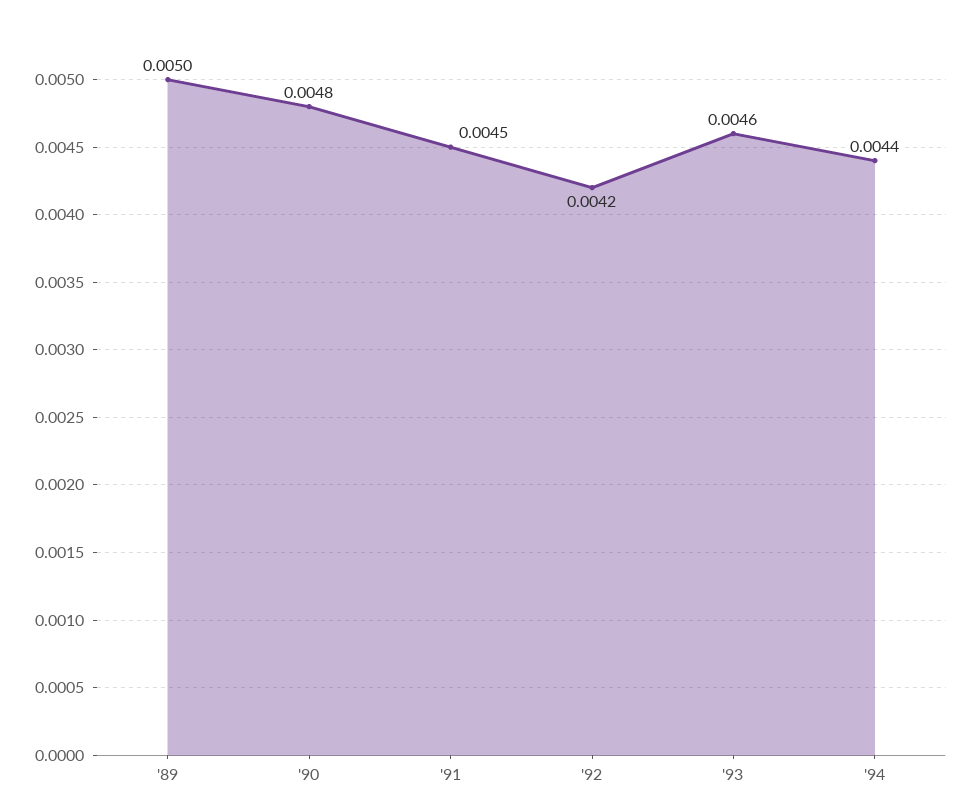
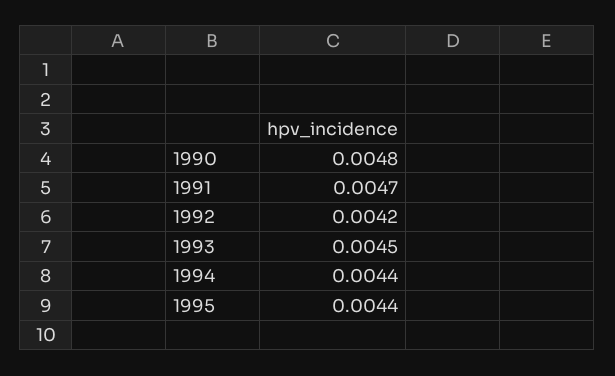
'89: 0.005 -> none
'91: 0.0045 -> 0.0047
'93: 0.0046 -> 0.0045
1995: none -> 0.0044

